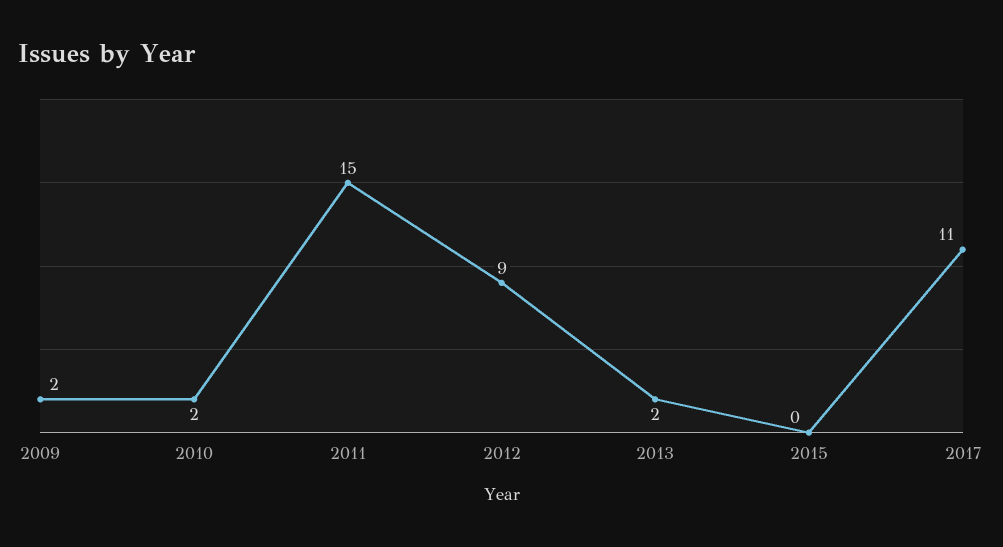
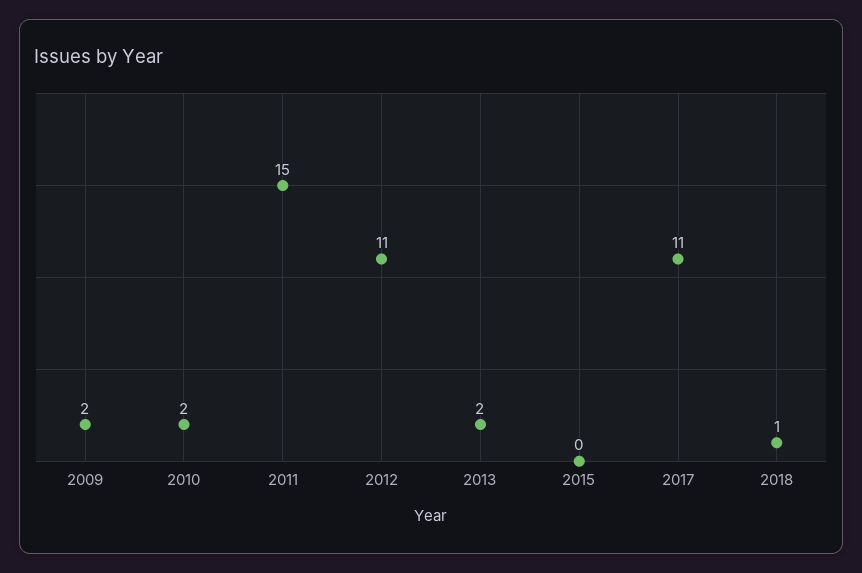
2012: 9 -> 11
2018: none -> 1

